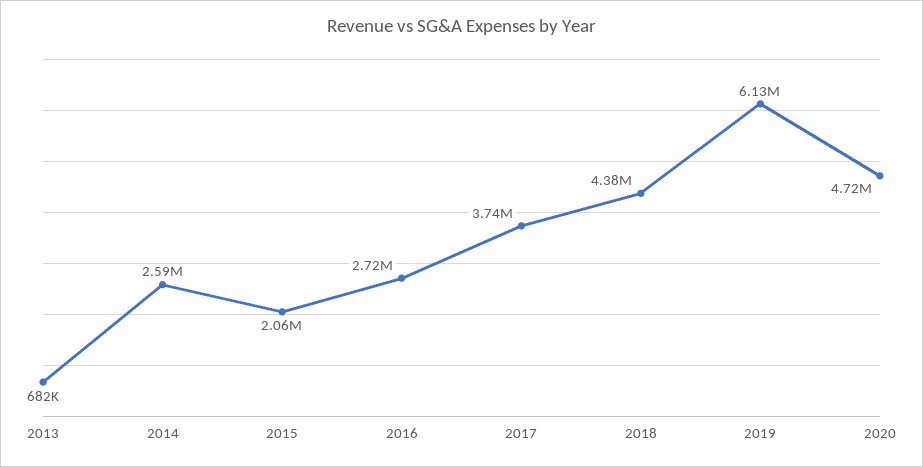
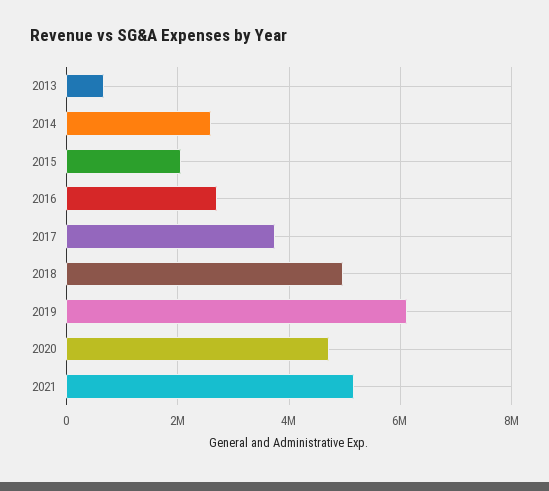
2018: 4380000 -> 5000000
2021: none -> 5200000

